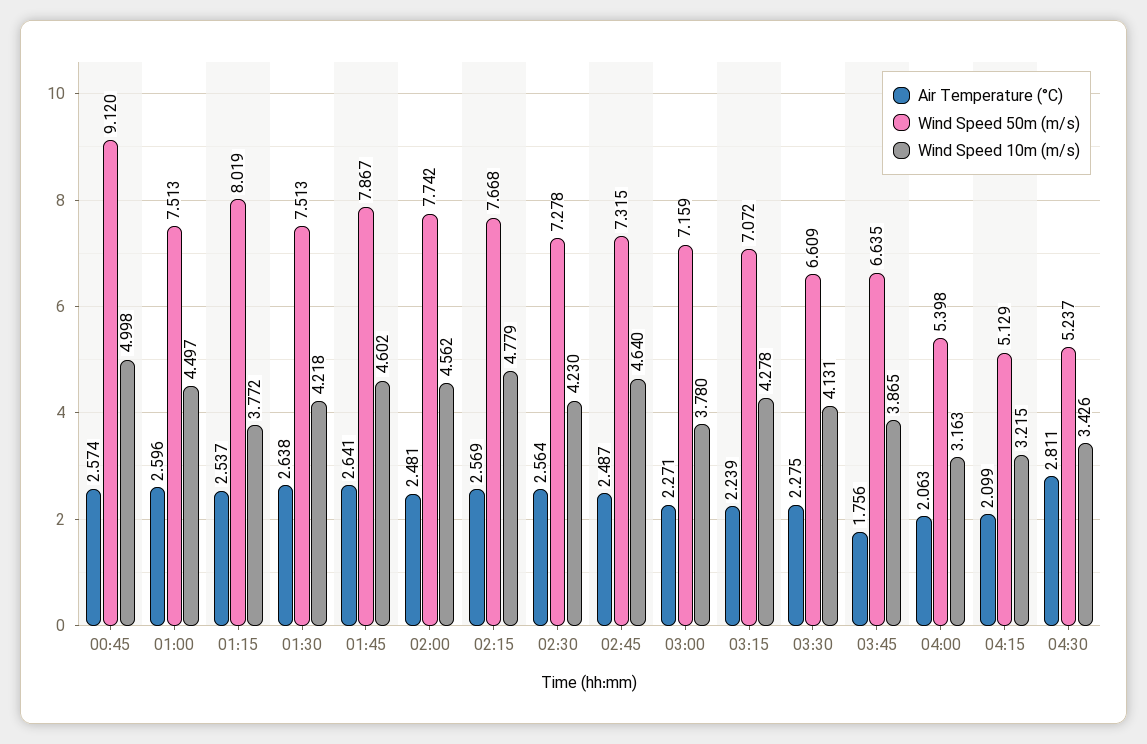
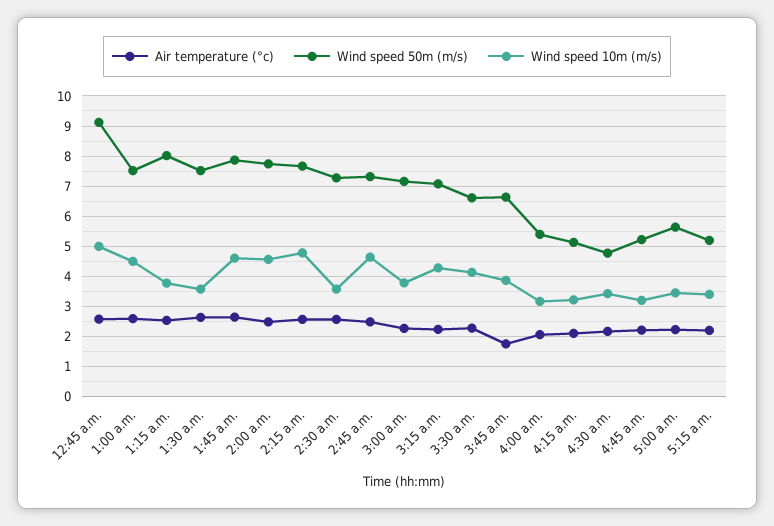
Wind Speed 10m (m/s), 01:30: 4.218 -> 3.6
Wind Speed 10m (m/s), 02:30: 4.23 -> 3.6
Air Temperature (°C), 04:30: 2.811 -> 2.2
Wind Speed 50m (m/s), 04:30: 5.237 -> 4.8
Air Temperature (°C), 4:45 a.m.: none -> 2.2
Wind Speed 50m (m/s), 4:45 a.m.: none -> 5.2
Wind Speed 10m (m/s), 4:45 a.m.: none -> 3.2
Air Temperature (°C), 5:00 a.m.: none -> 2.2
Wind Speed 50m (m/s), 5:00 a.m.: none -> 5.6
Wind Speed 10m (m/s), 5:00 a.m.: none -> 3.4
Air Temperature (°C), 5:15 a.m.: none -> 2.2
Wind Speed 50m (m/s), 5:15 a.m.: none -> 5.2
Wind Speed 10m (m/s), 5:15 a.m.: none -> 3.4

